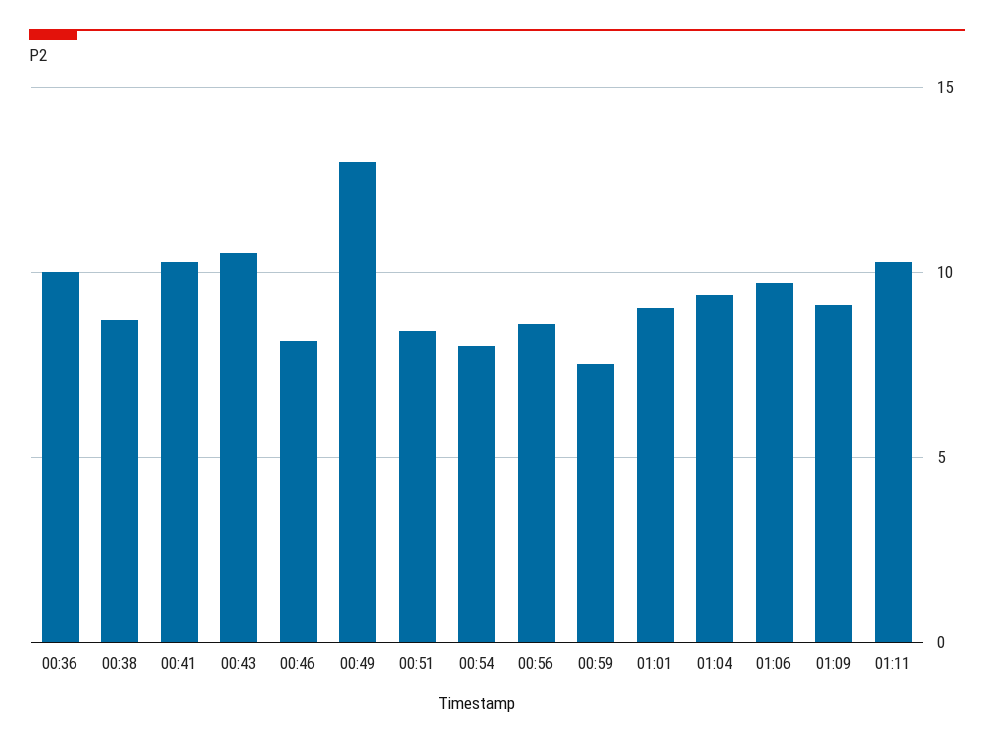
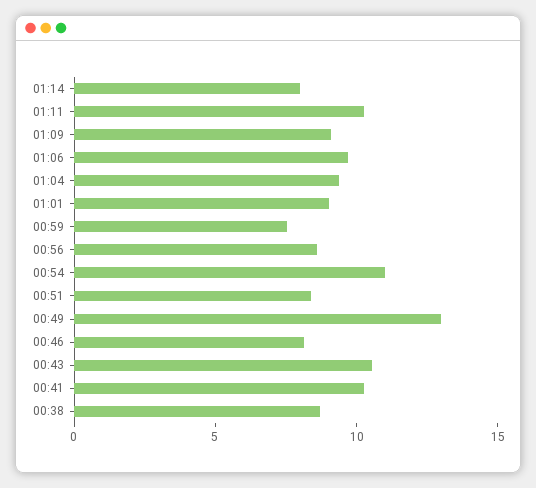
00:36: 10 -> none
00:54: 8 -> 11
01:14: none -> 8

